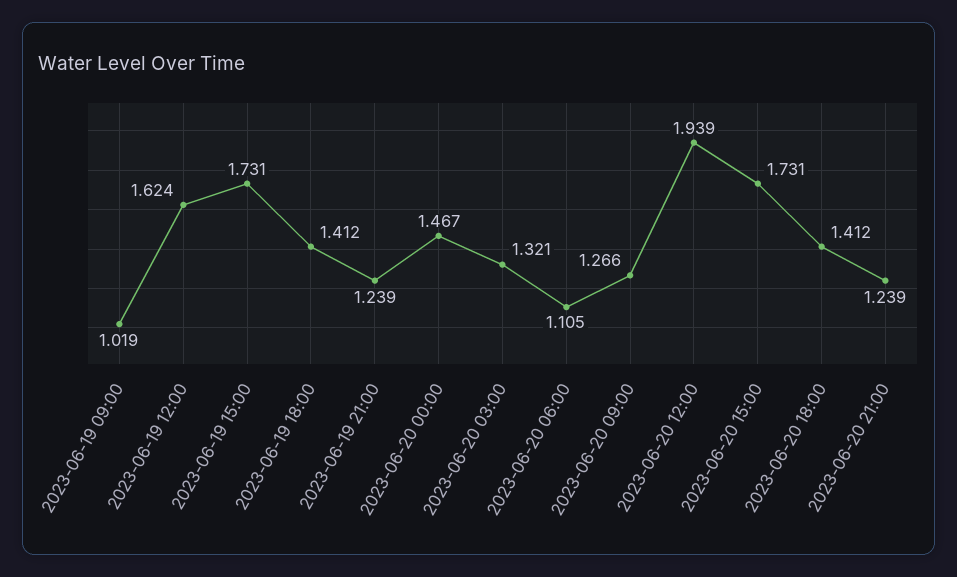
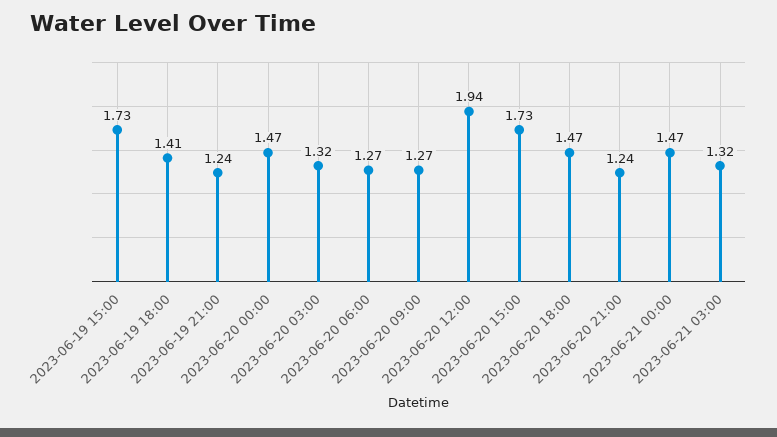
2023-06-19 09:00: 1.019 -> none
2023-06-19 12:00: 1.624 -> none
2023-06-20 06:00: 1.105 -> 1.27
2023-06-20 18:00: 1.412 -> 1.47
2023-06-21 00:00: none -> 1.47
2023-06-21 03:00: none -> 1.32

